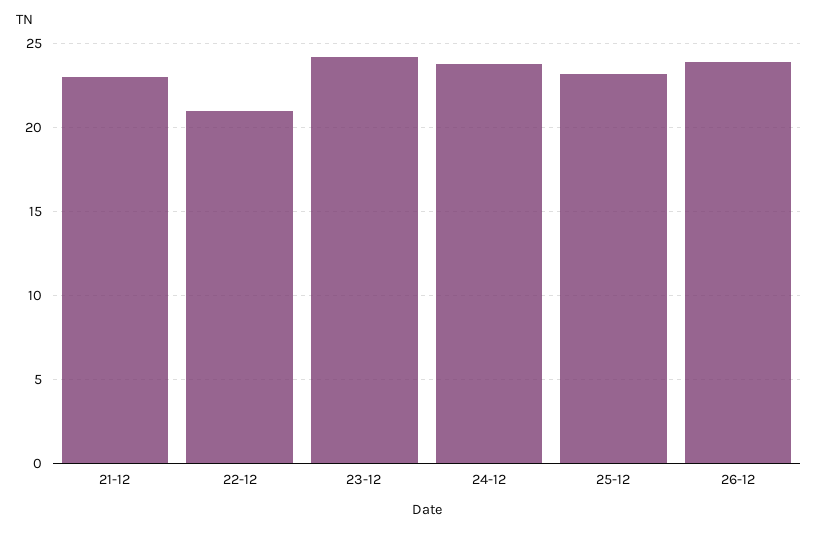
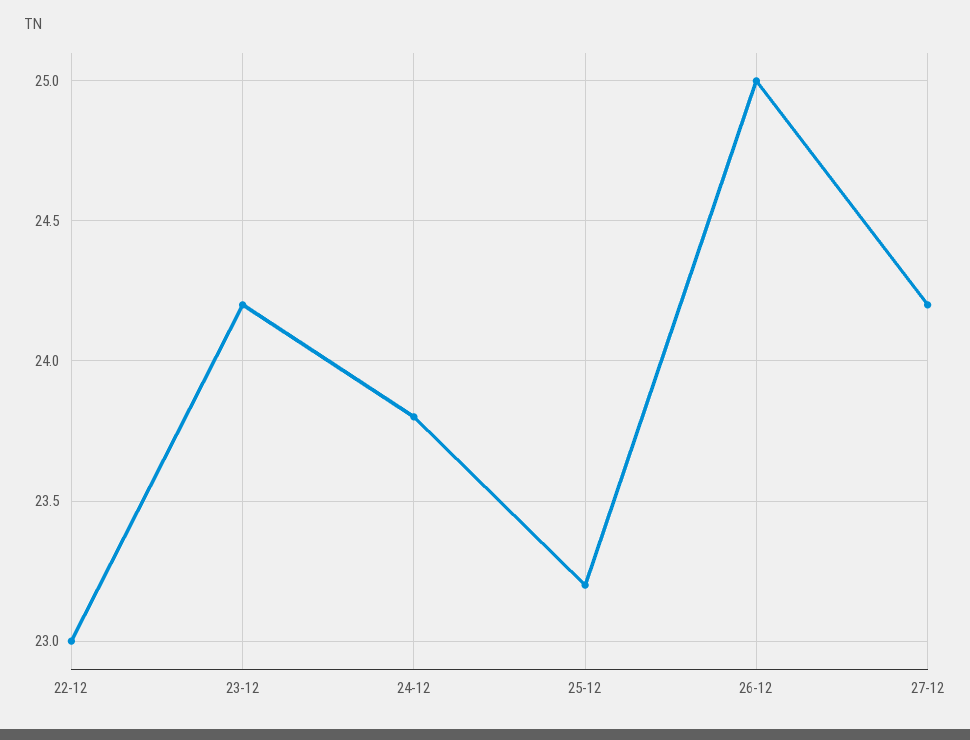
21-12: 23 -> none
22-12: 21 -> 23
26-12: 24 -> 25
27-12: none -> 24.2

